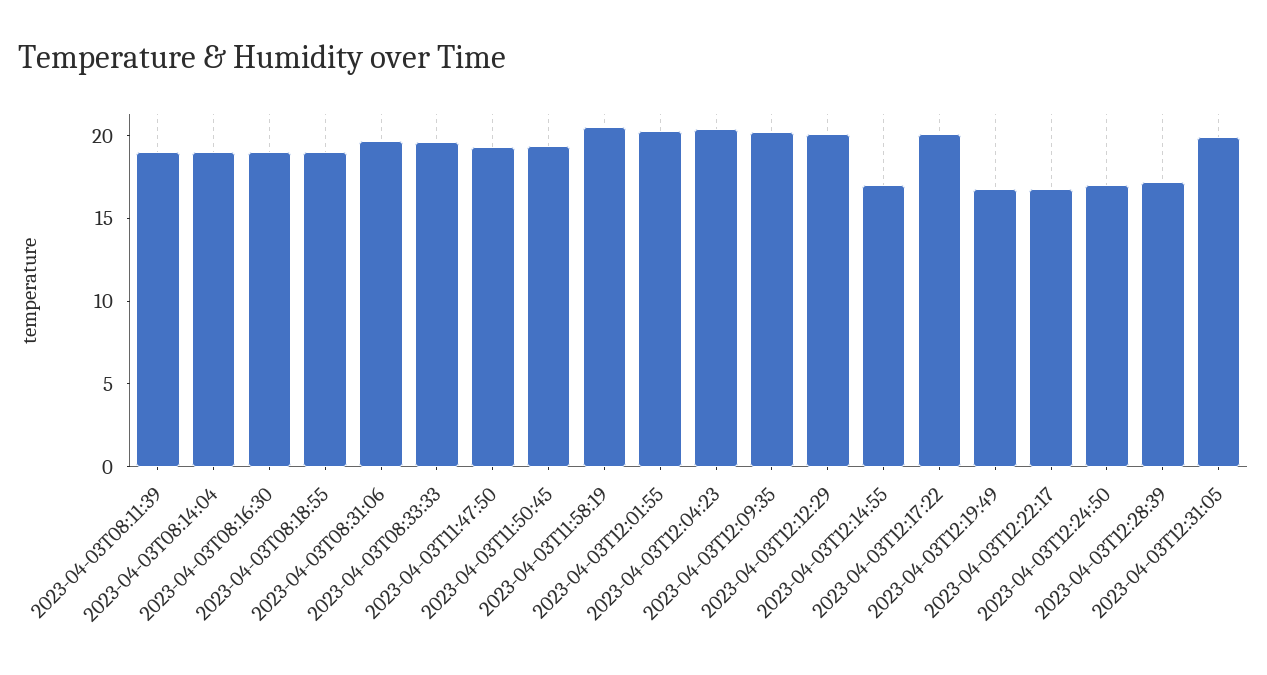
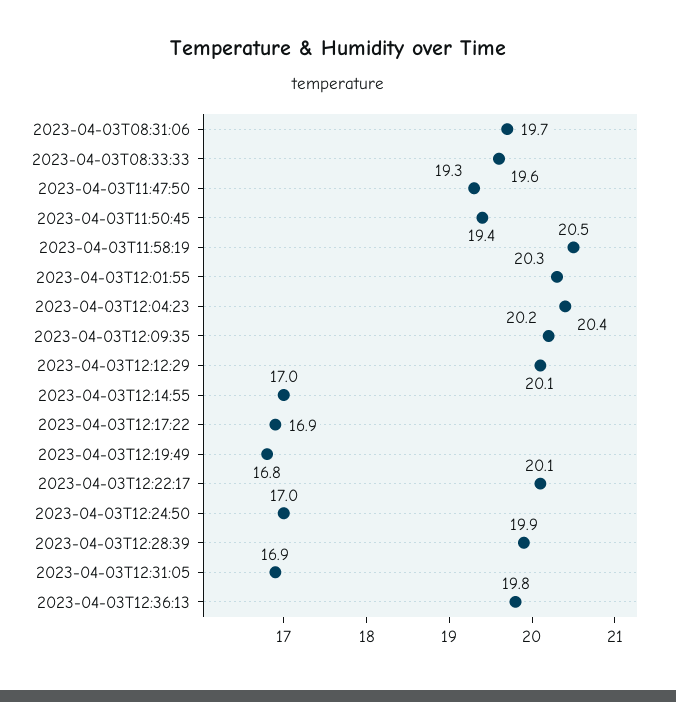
2023-04-03T08:11:39: 19 -> none
2023-04-03T08:14:04: 19 -> none
2023-04-03T08:16:30: 19 -> none
2023-04-03T08:18:55: 19 -> none
2023-04-03T12:17:22: 20 -> 16.9
2023-04-03T12:22:17: 17 -> 20.1
2023-04-03T12:28:39: 17 -> 19.9
2023-04-03T12:31:05: 20 -> 16.9
2023-04-03T12:36:13: none -> 19.8

